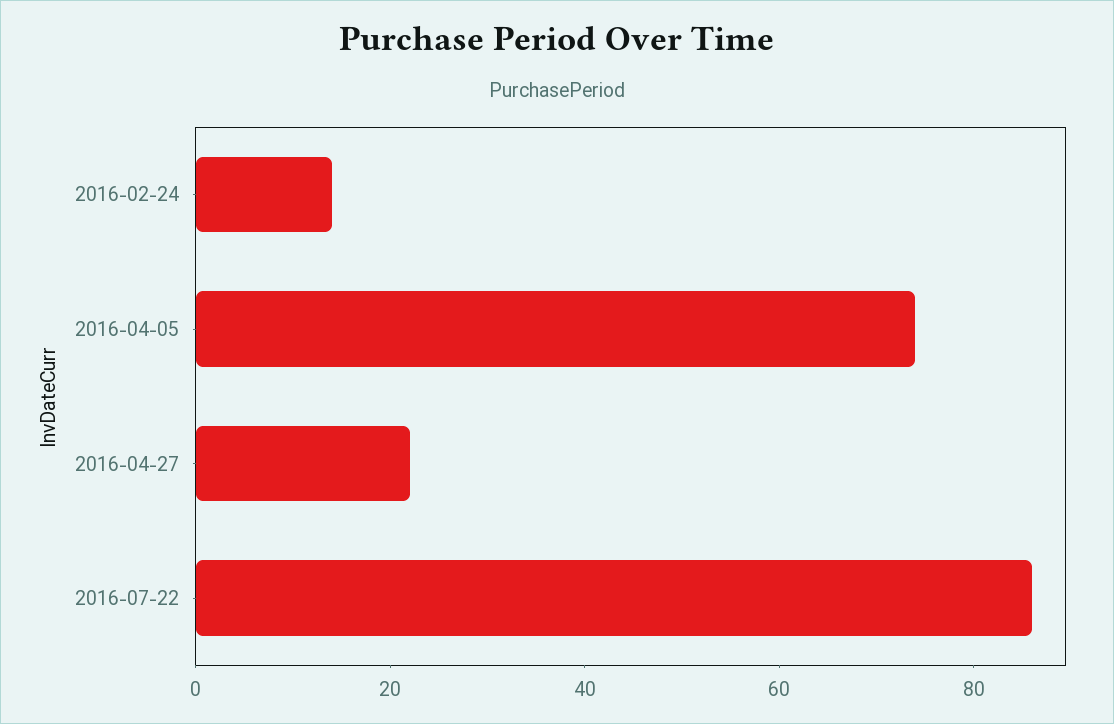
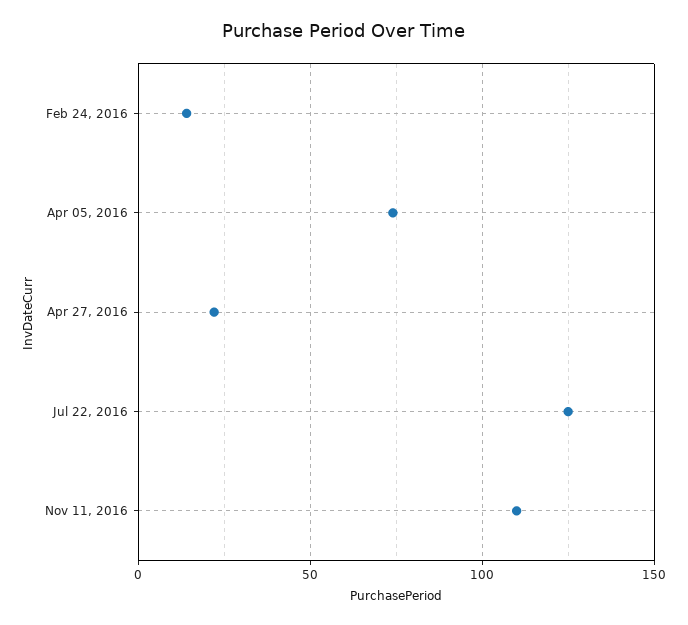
2016-07-22: 85 -> 125
Nov 11, 2016: none -> 110

